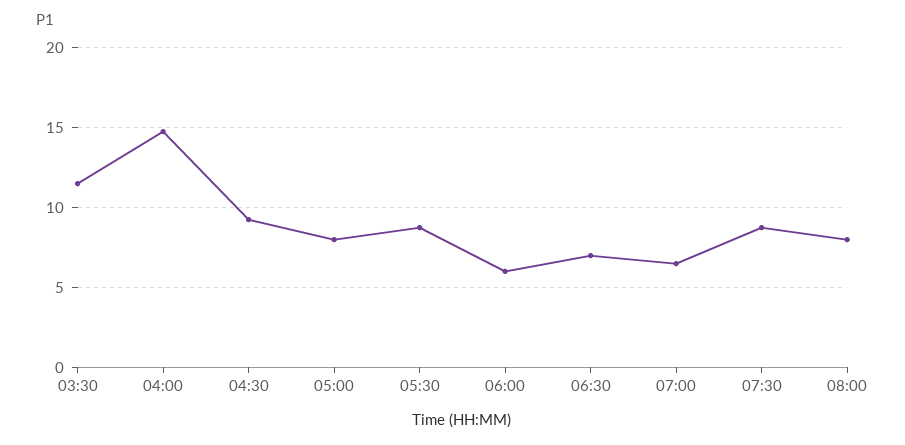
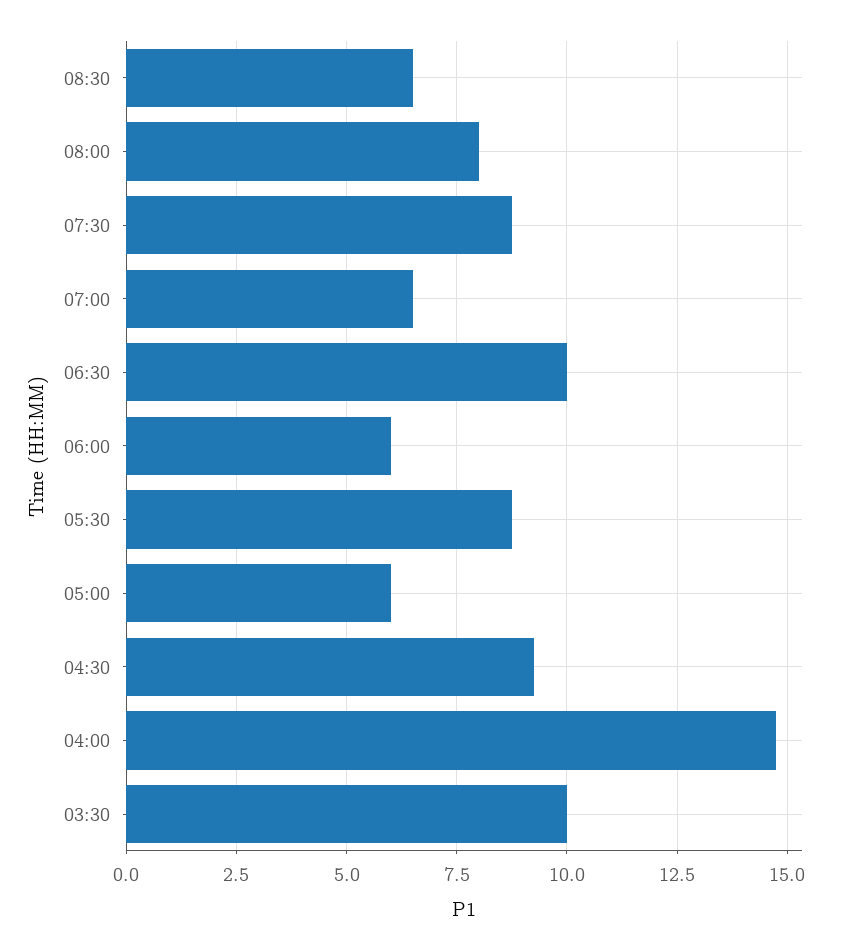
03:30: 11.5 -> 10
05:00: 8 -> 6
06:30: 7 -> 10
08:30: none -> 6.5

